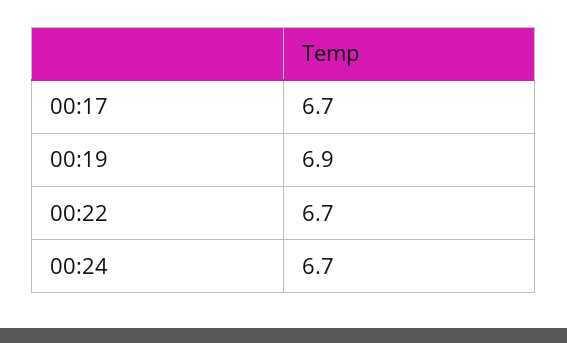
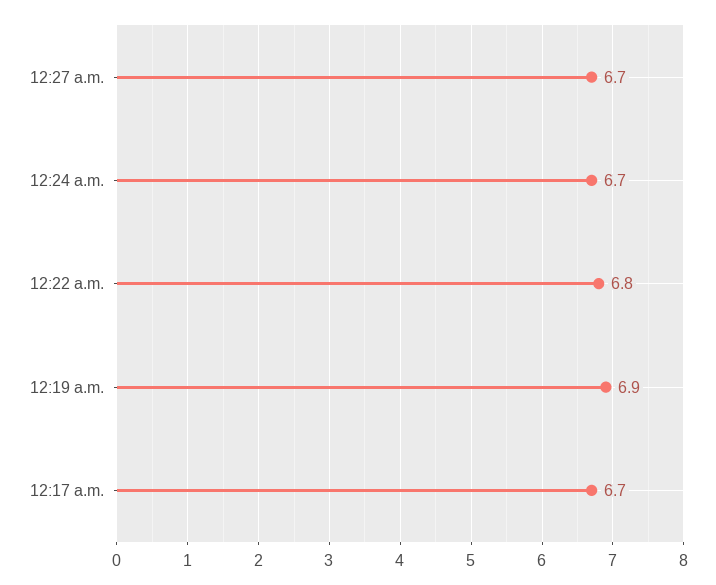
00:22: 6.7 -> 6.8
12:27 a.m.: none -> 6.7

